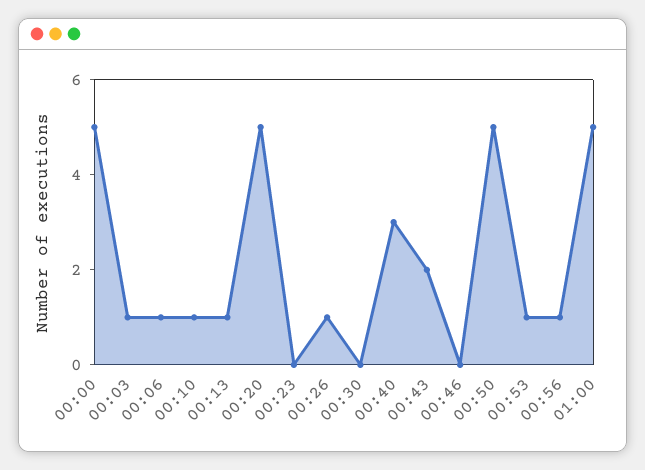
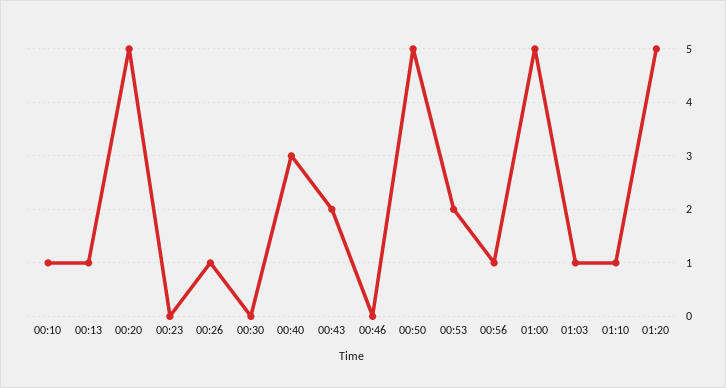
00:00: 5 -> none
00:03: 1 -> none
00:06: 1 -> none
00:53: 1 -> 2
01:03: none -> 1
01:10: none -> 1
01:20: none -> 5

